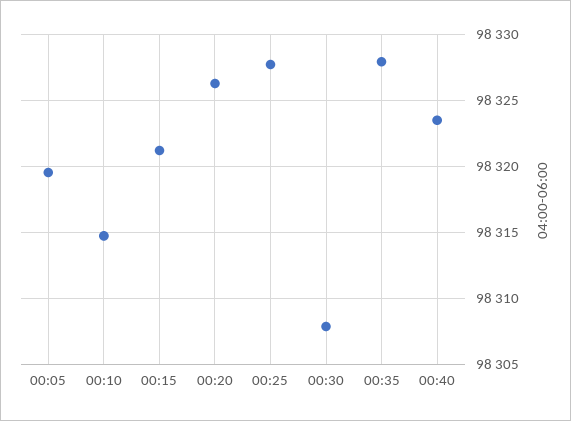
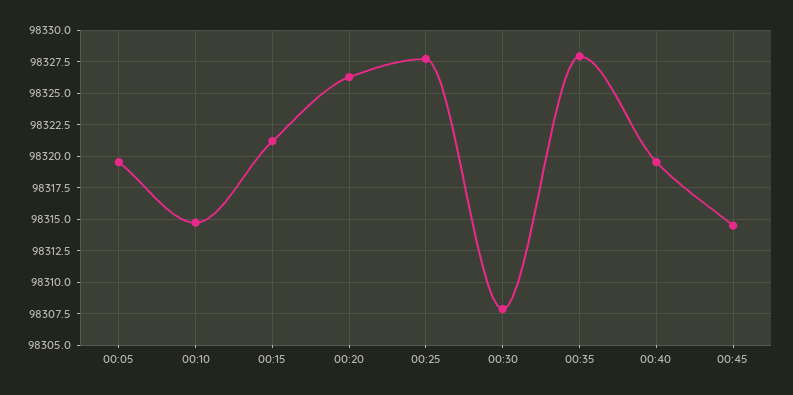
00:40: 98323.5 -> 98319.5
00:45: none -> 98314.5

